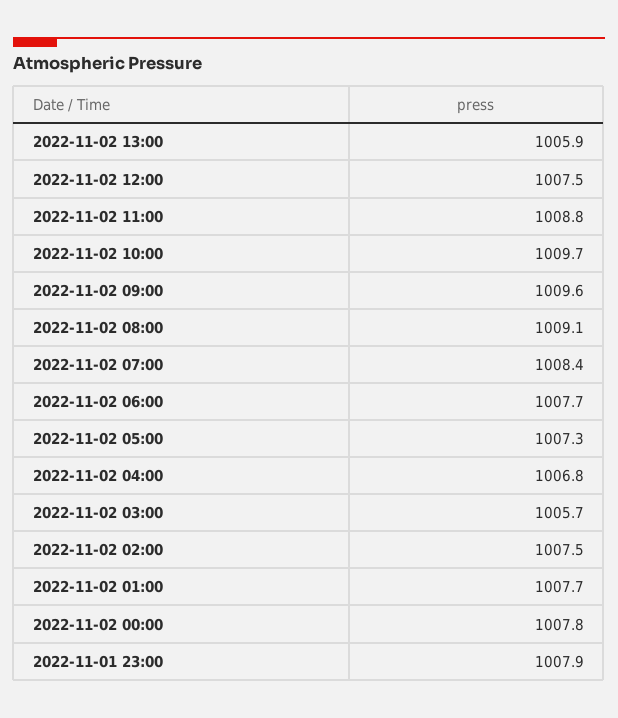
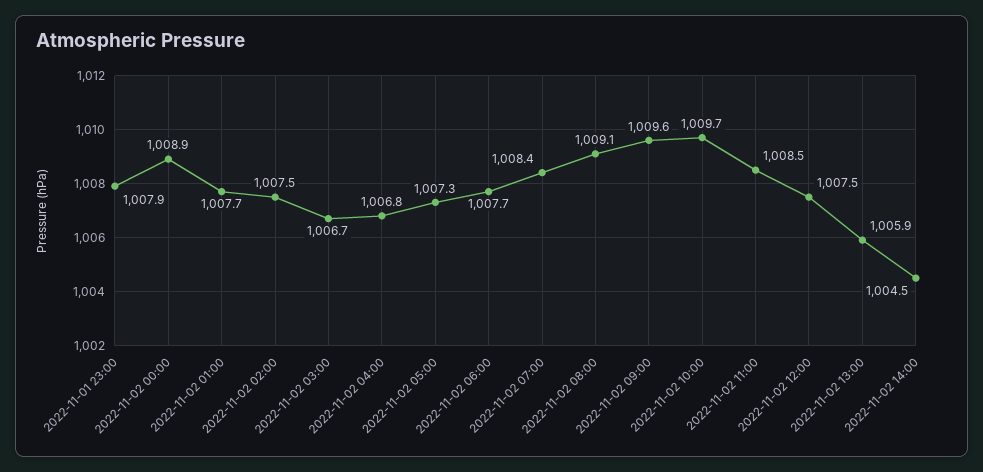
2022-11-02 11:00: 1008.8 -> 1008.5
2022-11-02 03:00: 1005.7 -> 1006.7
2022-11-02 00:00: 1007.8 -> 1008.9
2022-11-02 14:00: none -> 1004.5

